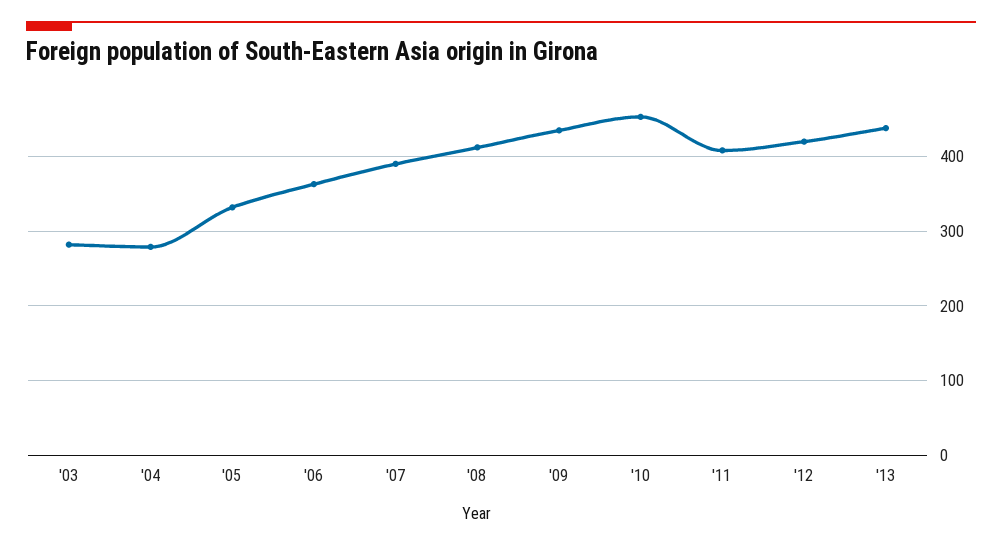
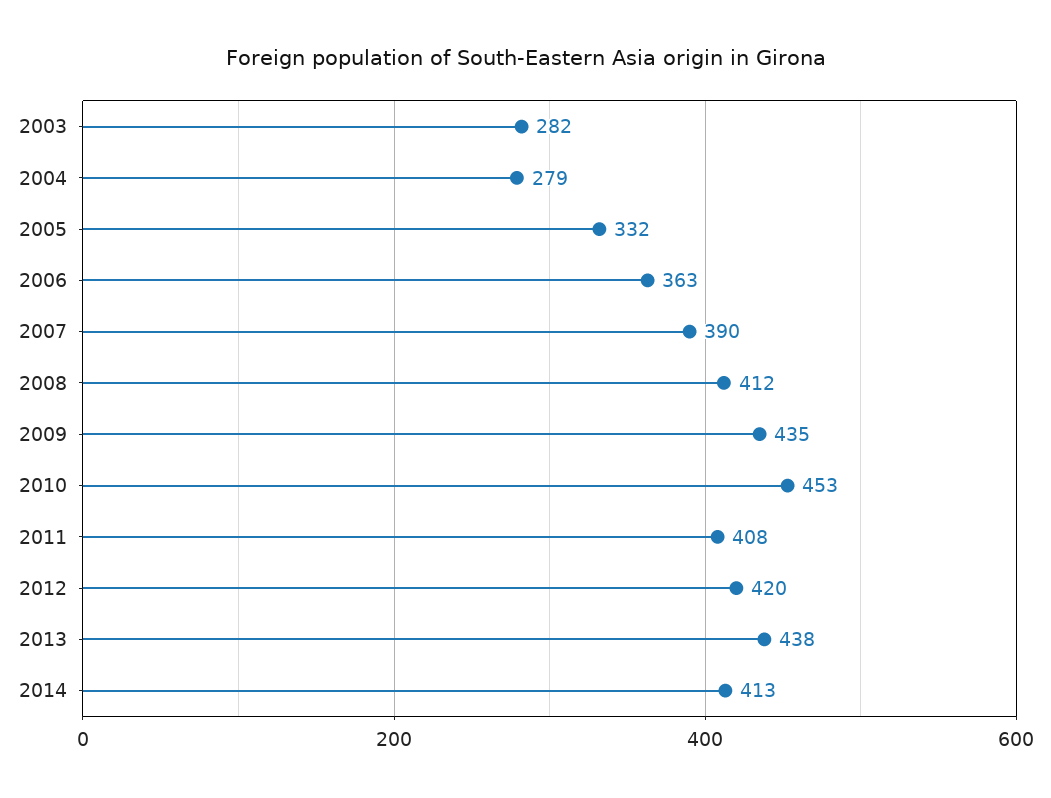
2014: none -> 413

